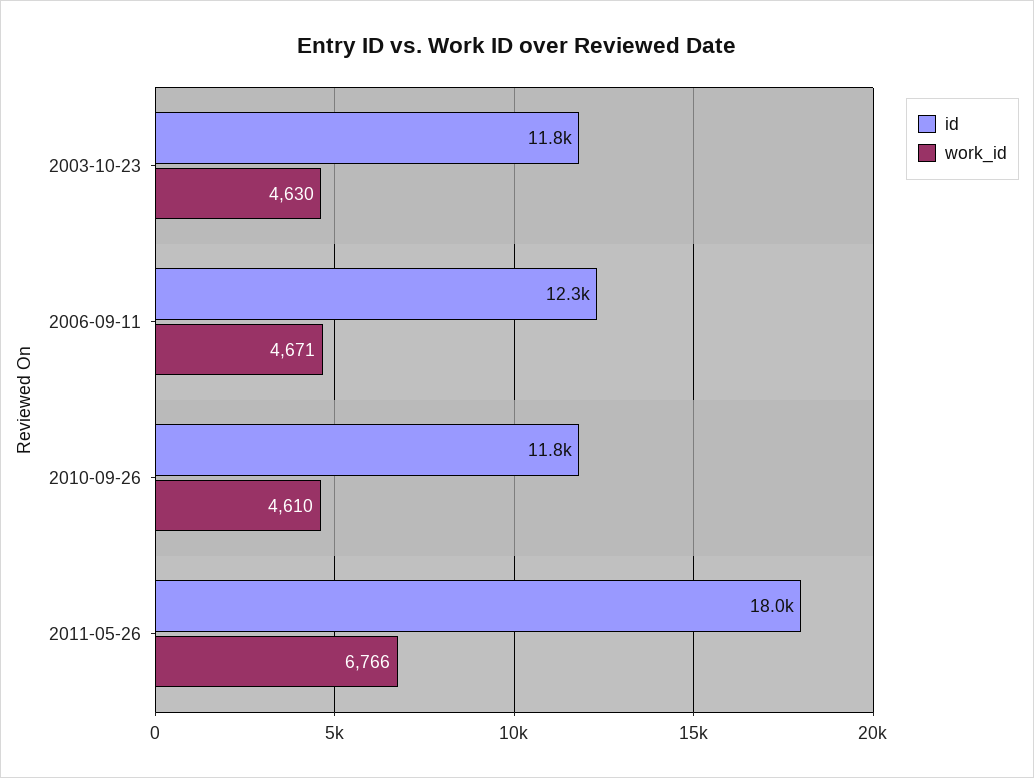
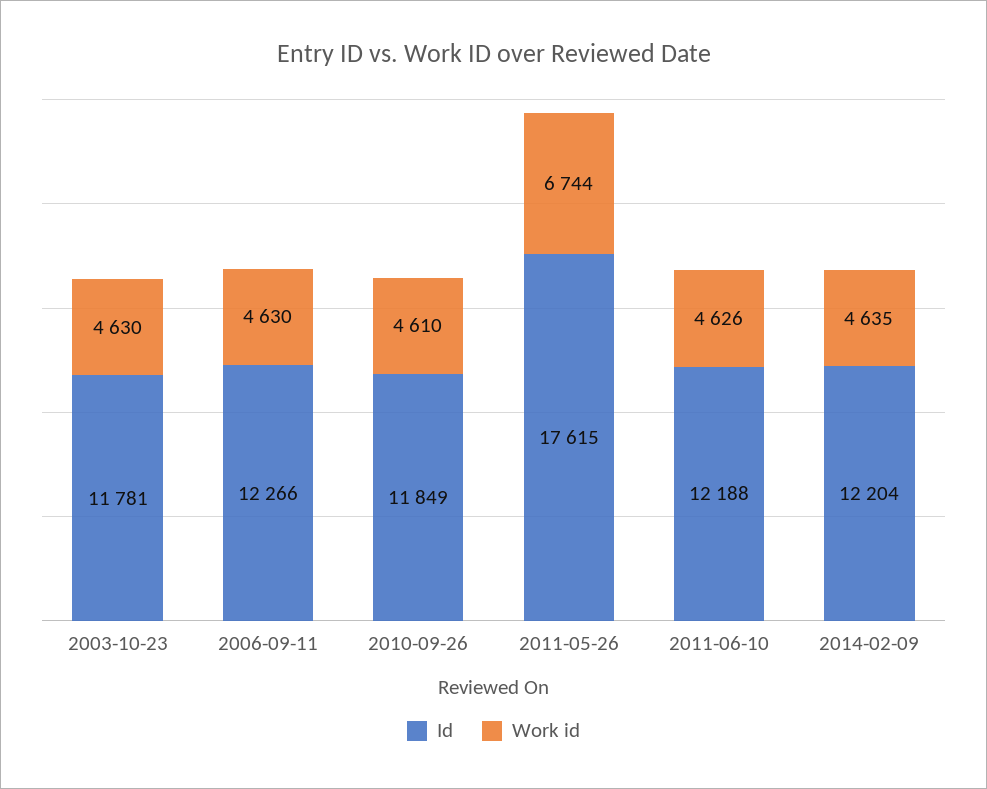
work_id, 2006-09-11: 4671 -> 4630
id, 2011-05-26: 18000 -> 17615
work_id, 2011-05-26: 6766 -> 6744
id, 2011-06-10: none -> 12188
work_id, 2011-06-10: none -> 4626
id, 2014-02-09: none -> 12204
work_id, 2014-02-09: none -> 4635

